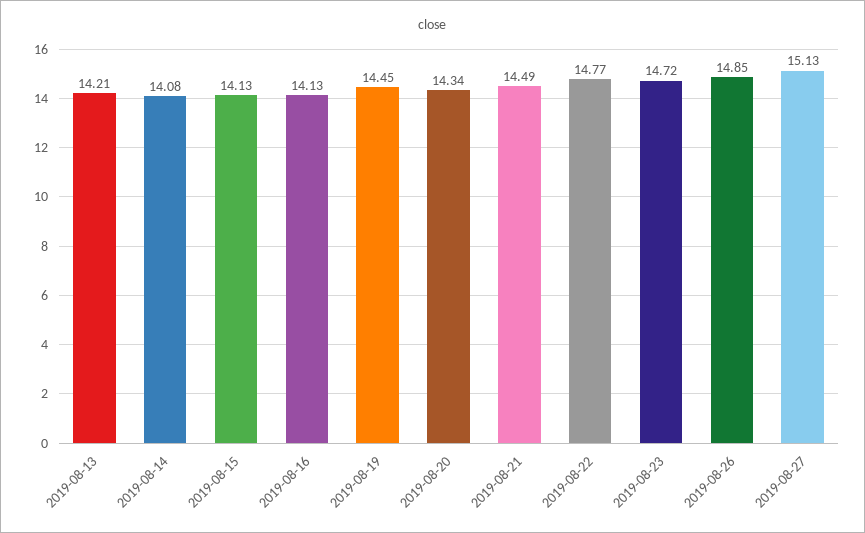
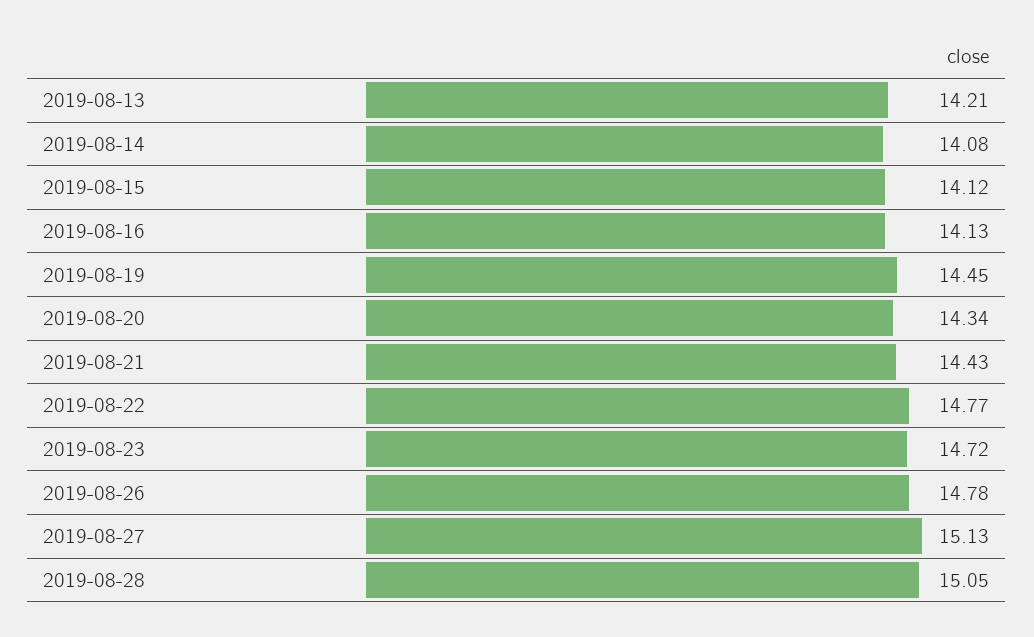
2019-08-15: 14.13 -> 14.12
2019-08-21: 14.49 -> 14.43
2019-08-26: 14.85 -> 14.78
2019-08-28: none -> 15.05

